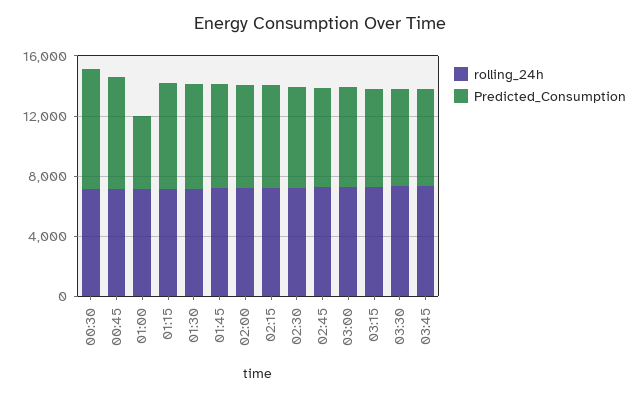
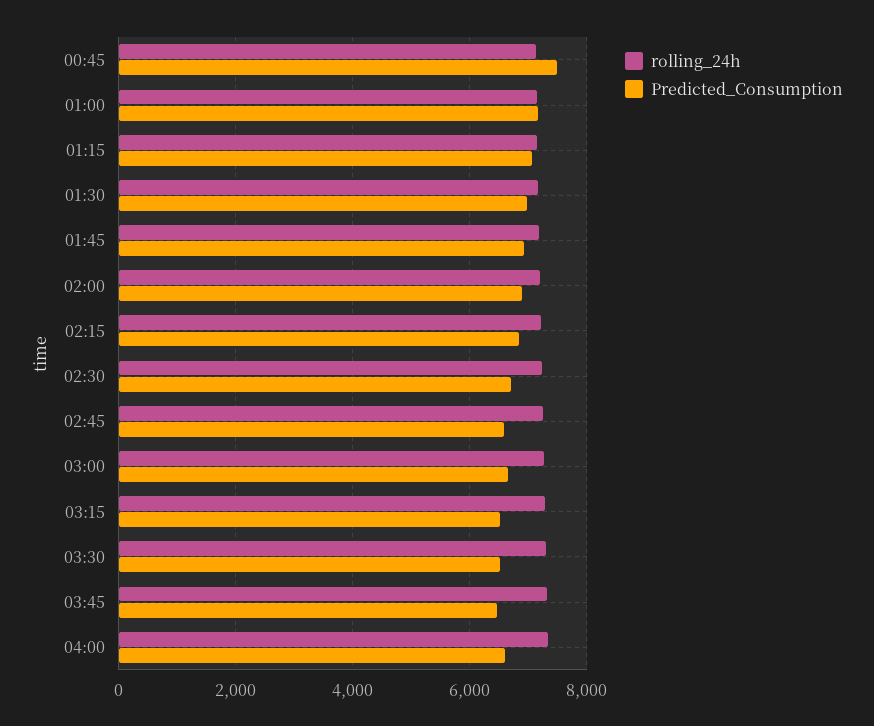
rolling_24h, 00:30: 7000 -> none
Predicted_Consumption, 00:30: 8000 -> none
Predicted_Consumption, 01:00: 5000 -> 7200
rolling_24h, 04:00: none -> 7400
Predicted_Consumption, 04:00: none -> 6600

